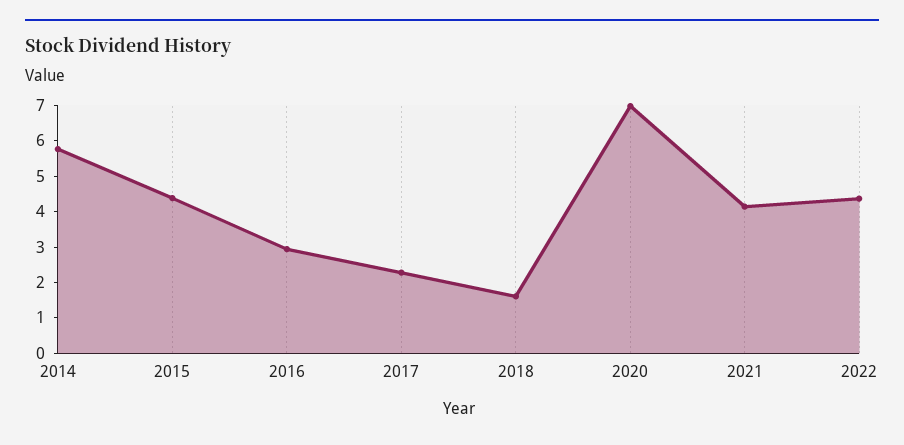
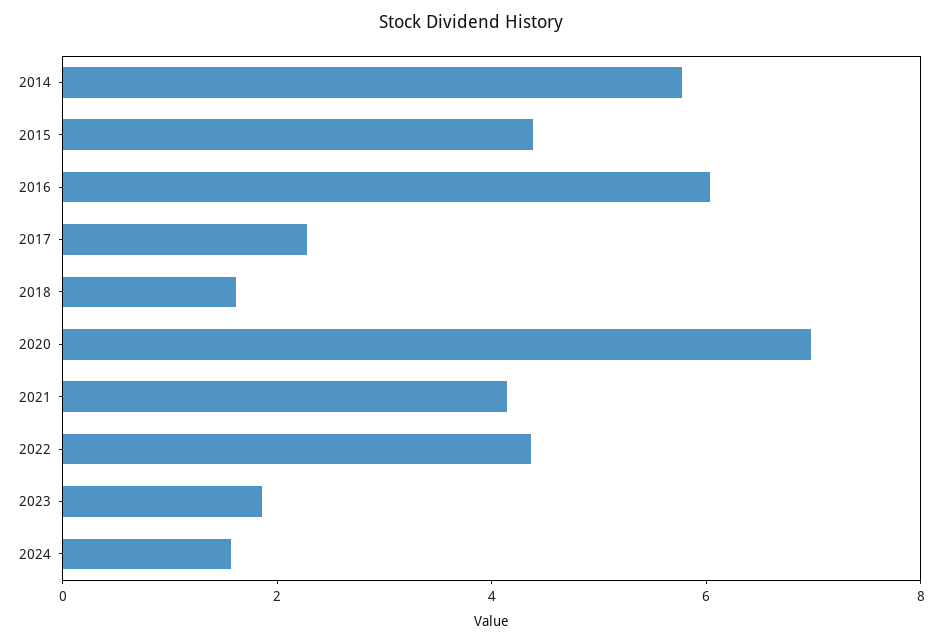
2016: 3 -> 6
2023: none -> 2
2024: none -> 1.5

